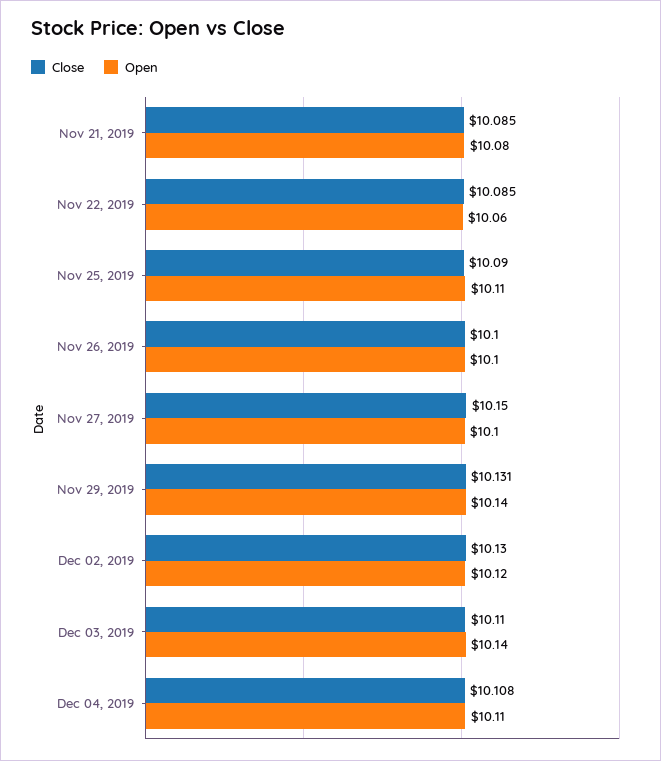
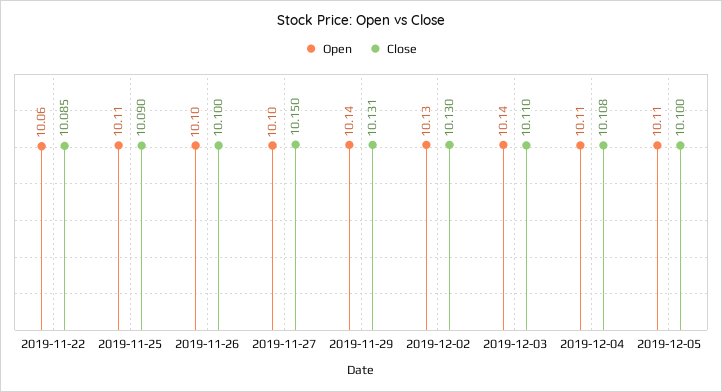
Close, Nov 21, 2019: 10.085 -> none
Open, Nov 21, 2019: 10.08 -> none
Open, Dec 02, 2019: 10.12 -> 10.13
Open, 2019-12-05: none -> 10.11
Close, 2019-12-05: none -> 10.1

